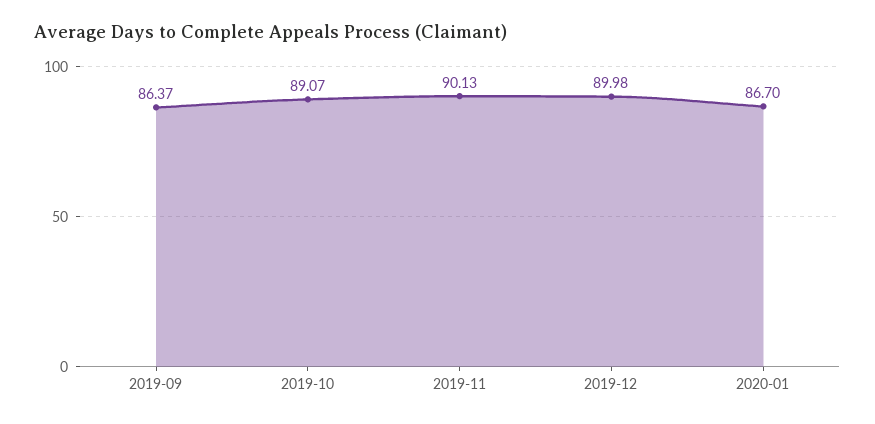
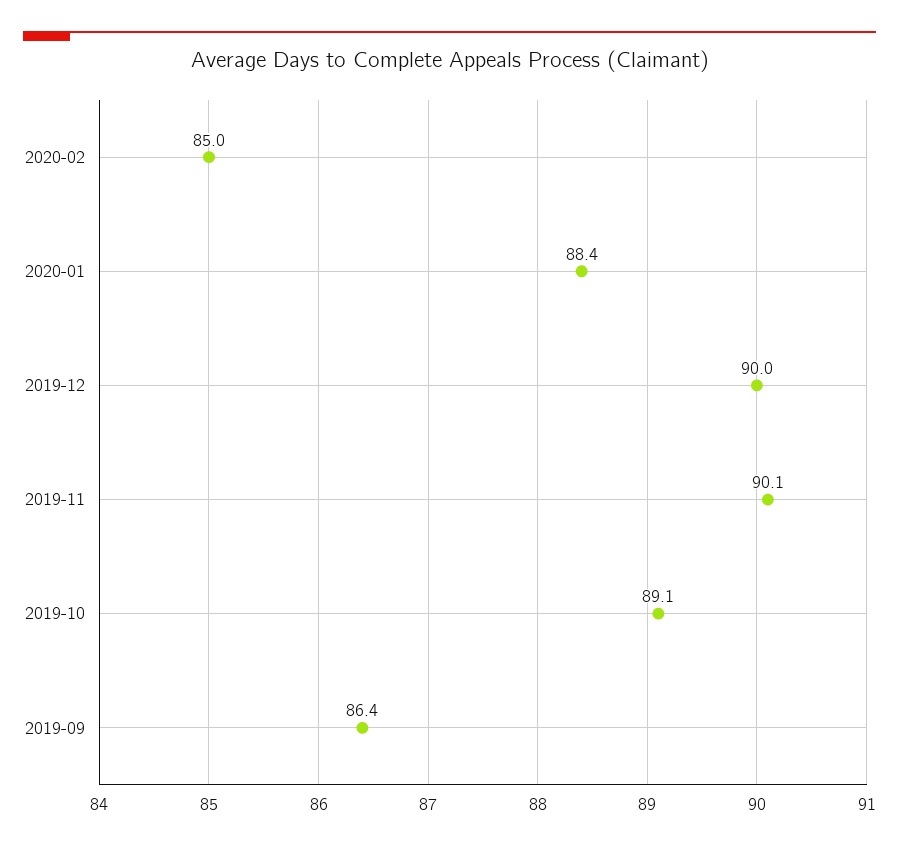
2020-01: 86.7 -> 88.4
2020-02: none -> 85

